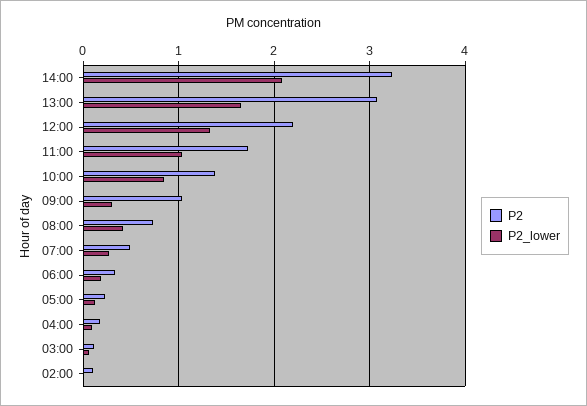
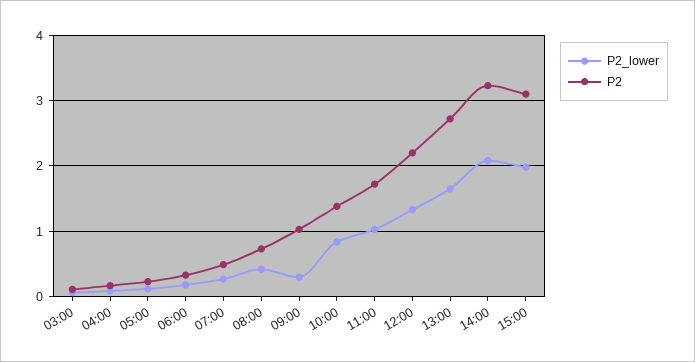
P2, 13:00: 3.1 -> 2.7
P2, 02:00: 0.1 -> none
P2_lower, 02:00: 0 -> none
P2_lower, 15:00: none -> 2
P2, 15:00: none -> 3.1

